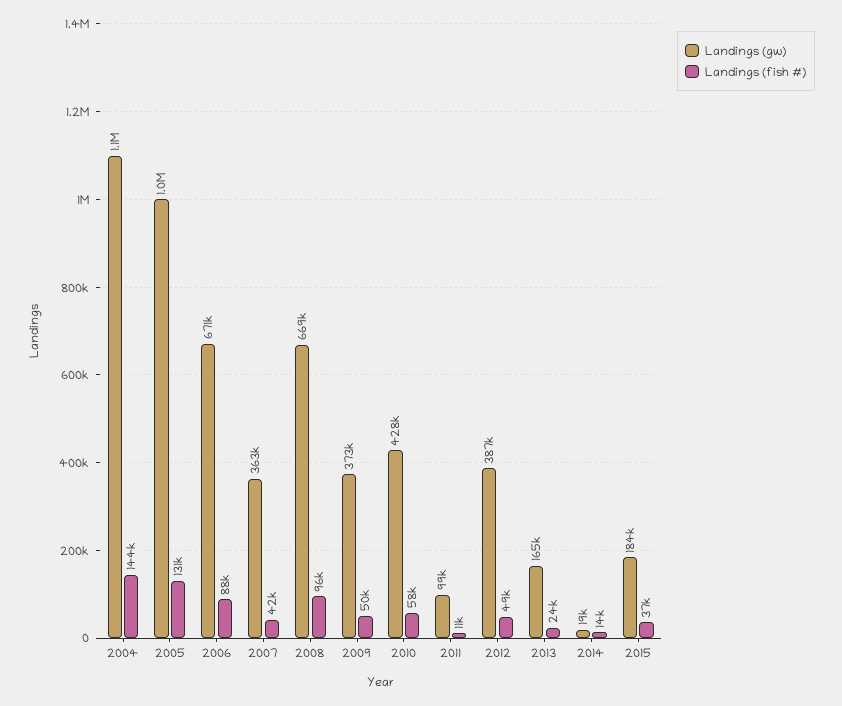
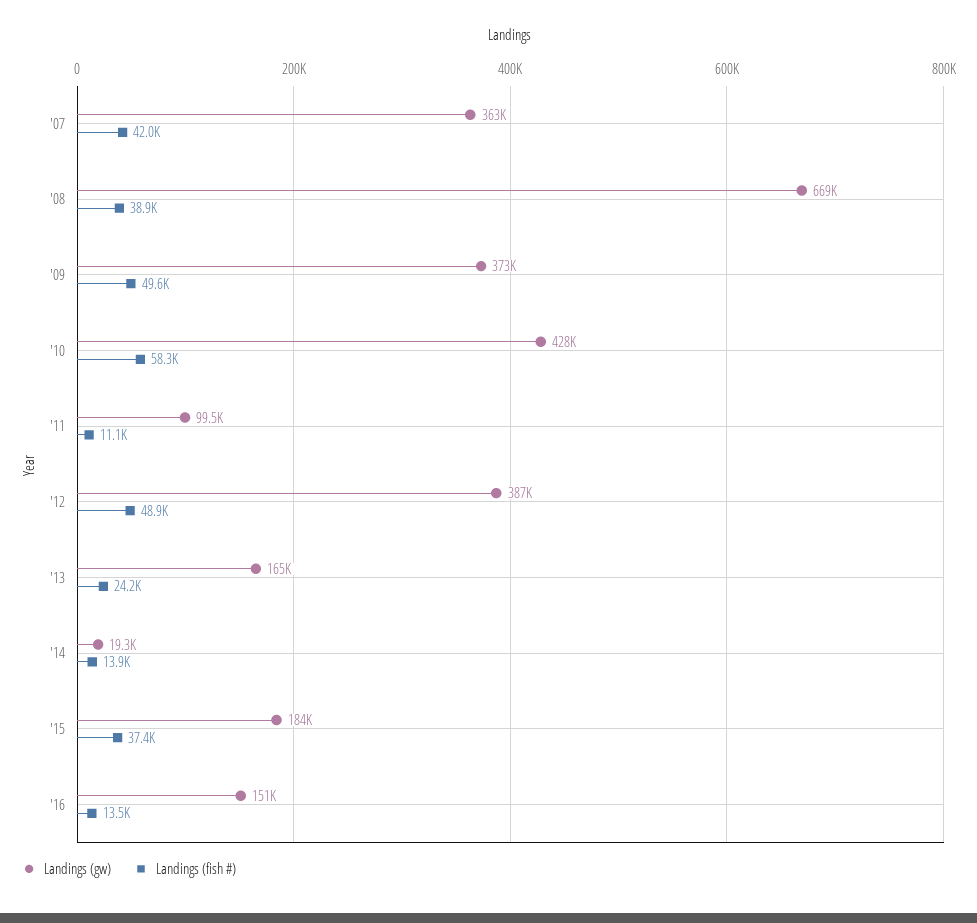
Landings (gw), 2004: 1100000 -> none
Landings (fish #), 2004: 144000 -> none
Landings (gw), 2005: 1000000 -> none
Landings (fish #), 2005: 131000 -> none
Landings (gw), 2006: 671000 -> none
Landings (fish #), 2006: 88000 -> none
Landings (fish #), 2008: 96000 -> 38900
Landings (gw), '16: none -> 151000
Landings (fish #), '16: none -> 13500

